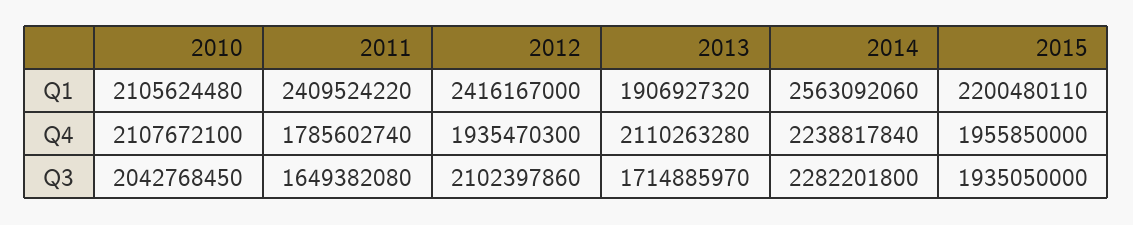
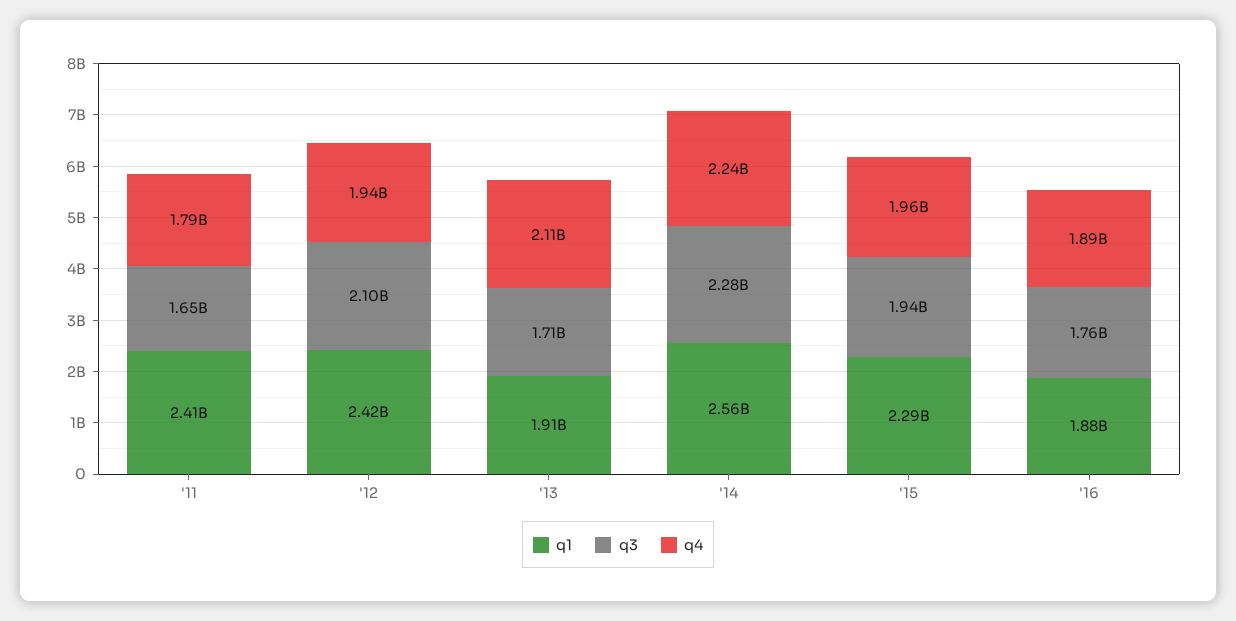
Q1, 2010: 2105624480 -> none
Q1, 2015: 2200480110 -> 2290000000
Q4, 2010: 2107672100 -> none
Q3, 2010: 2042768450 -> none
Q1, '16: none -> 1880000000
Q3, '16: none -> 1760000000
Q4, '16: none -> 1890000000

